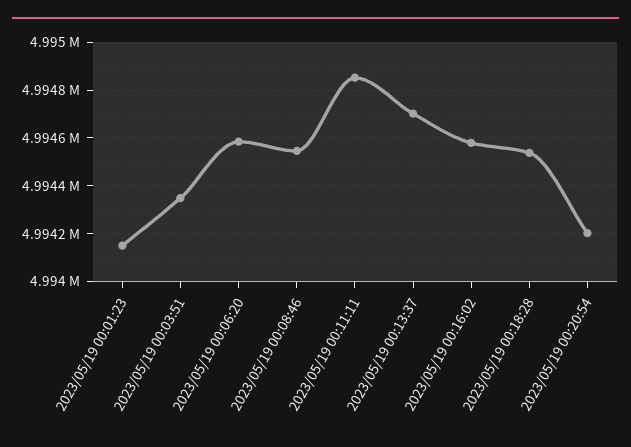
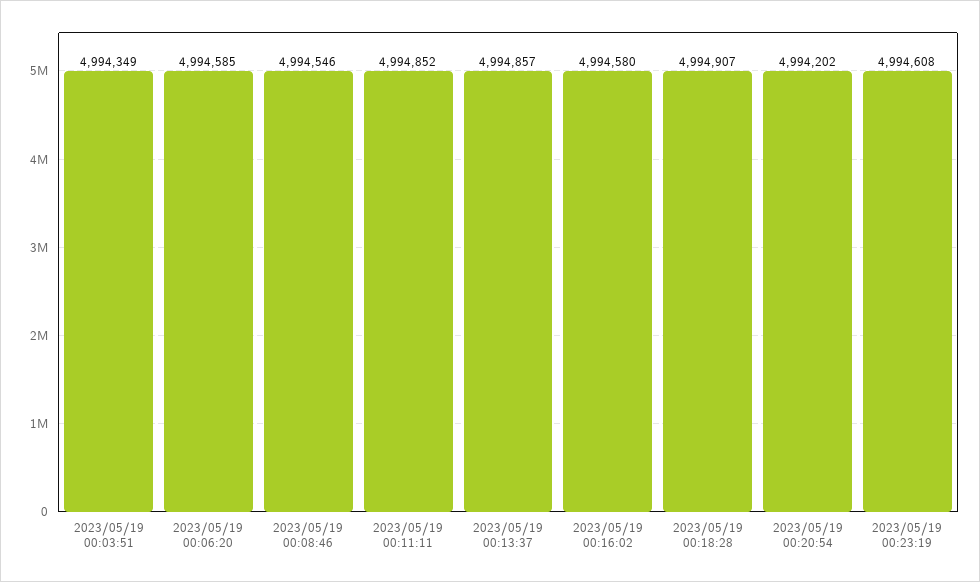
2023/05/19 00:01:23: 4994150 -> none
2023/05/19 00:13:37: 4994700 -> 4994857
2023/05/19 00:18:28: 4994550 -> 4994907
2023/05/19 00:23:19: none -> 4994608

